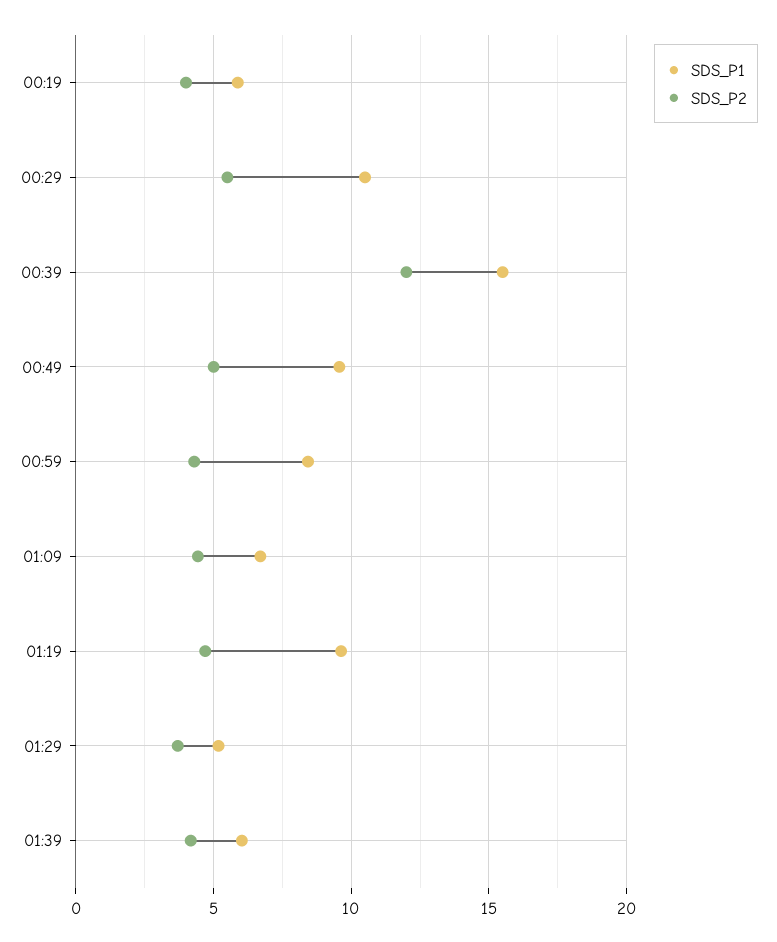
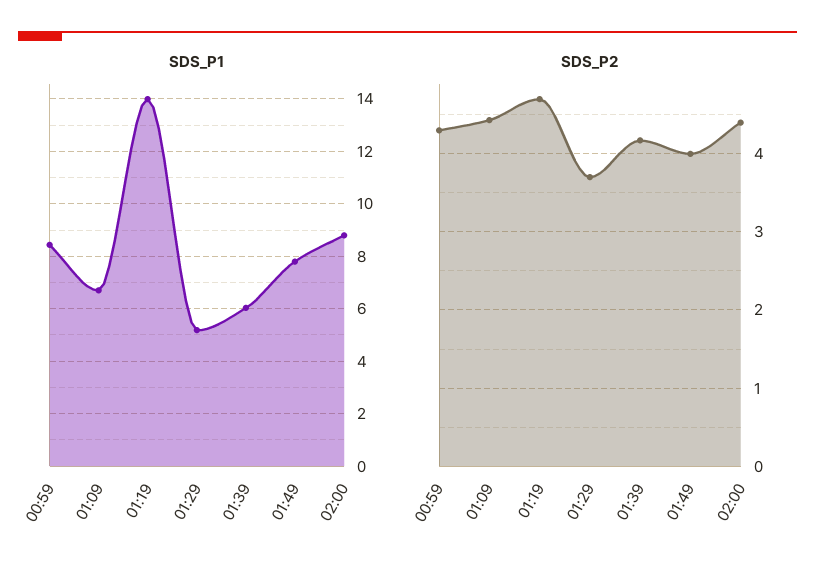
SDS_P1, 00:19: 6 -> none
SDS_P2, 00:19: 4 -> none
SDS_P1, 00:29: 10.5 -> none
SDS_P2, 00:29: 5.5 -> none
SDS_P1, 00:39: 15.5 -> none
SDS_P2, 00:39: 12 -> none
SDS_P1, 00:49: 9.5 -> none
SDS_P2, 00:49: 5 -> none
SDS_P1, 01:19: 9.5 -> 14
SDS_P1, 01:49: none -> 7.75
SDS_P1, 02:00: none -> 8.75
SDS_P2, 01:49: none -> 4
SDS_P2, 02:00: none -> 4.4

